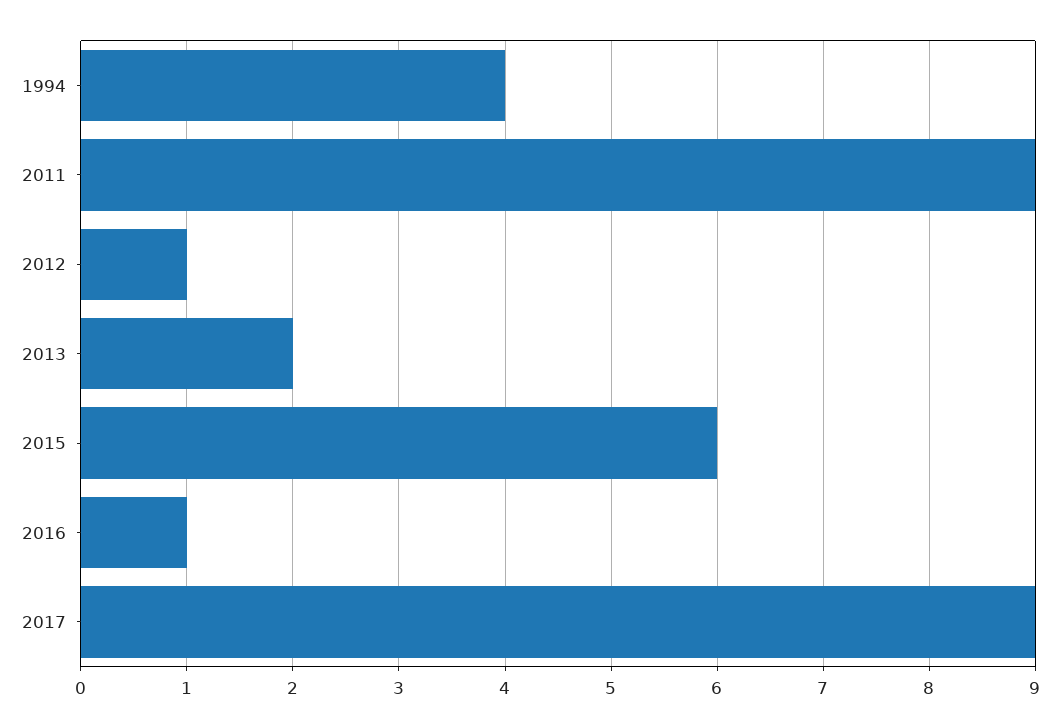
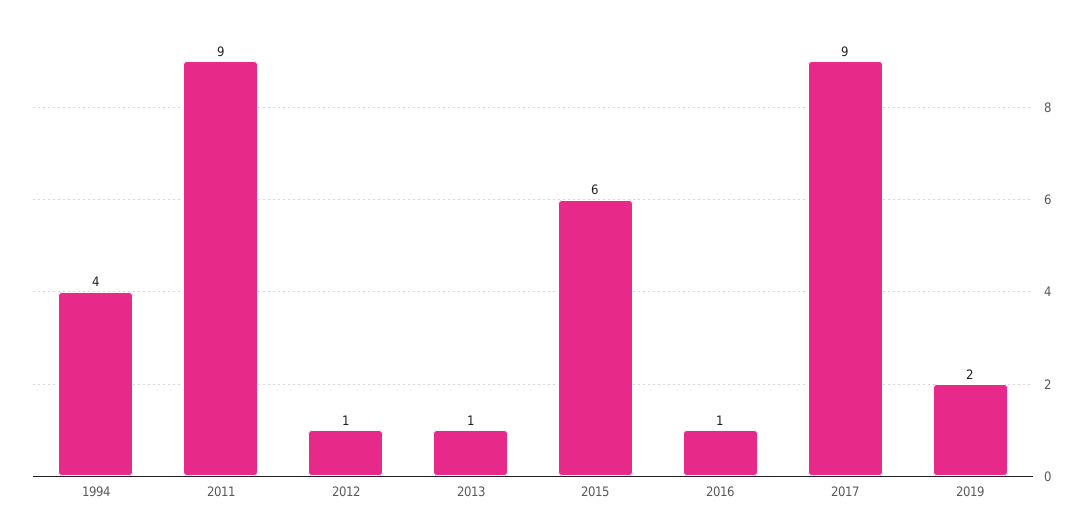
2013: 2 -> 1
2019: none -> 2

